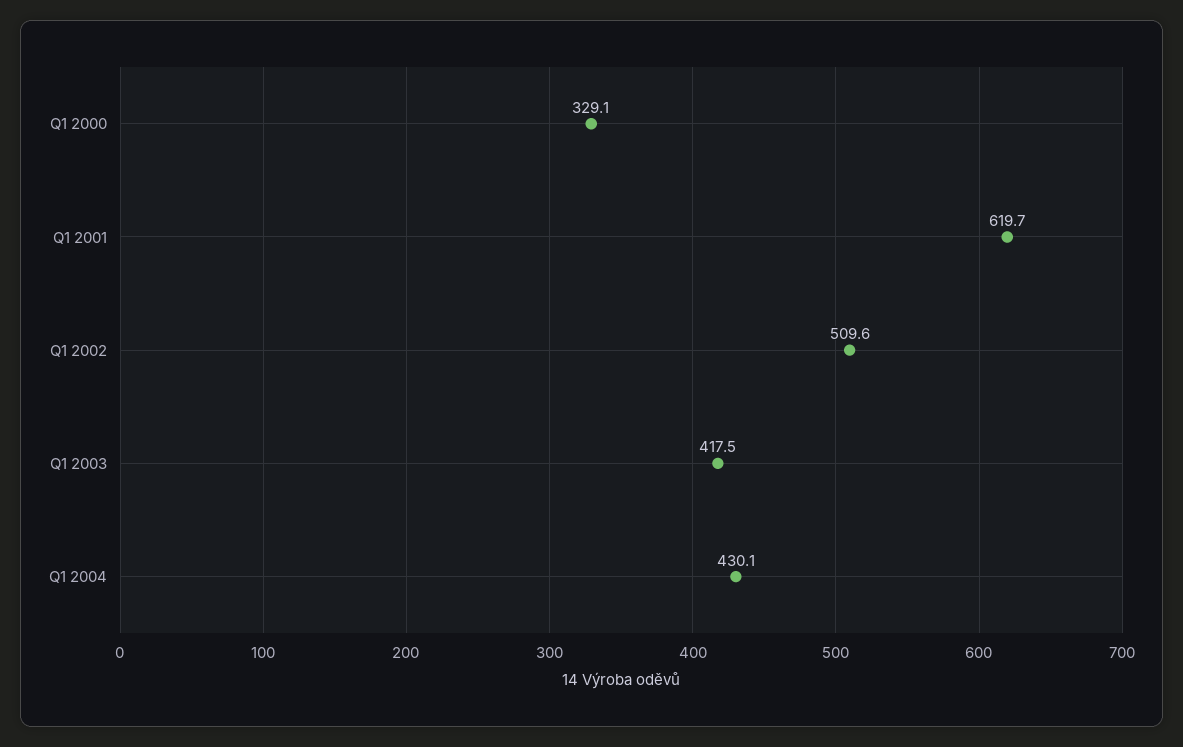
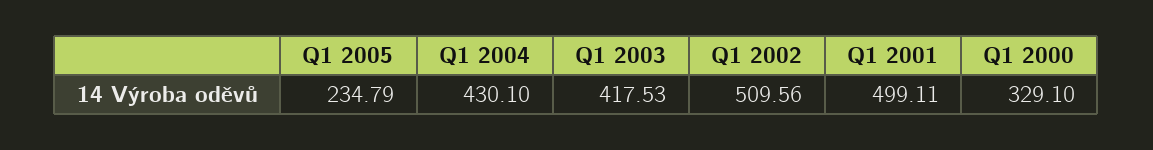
Q1 2001: 619.7 -> 499.11
Q1 2005: none -> 234.79

